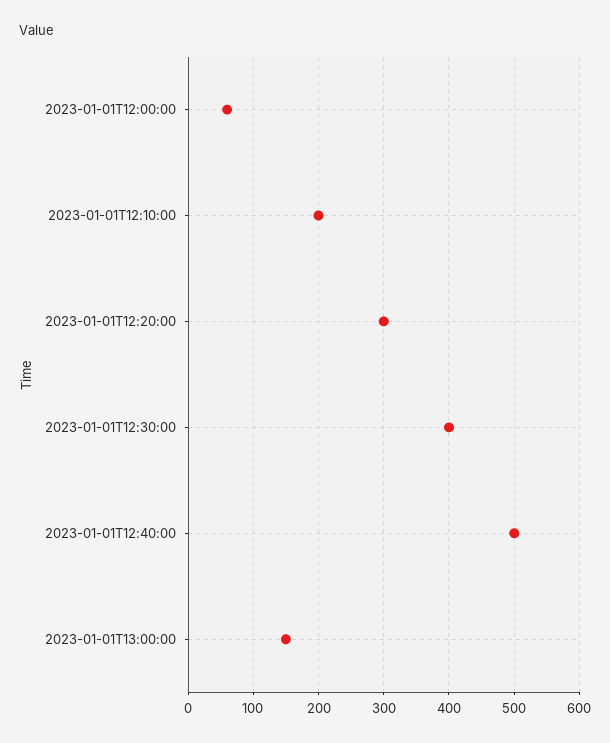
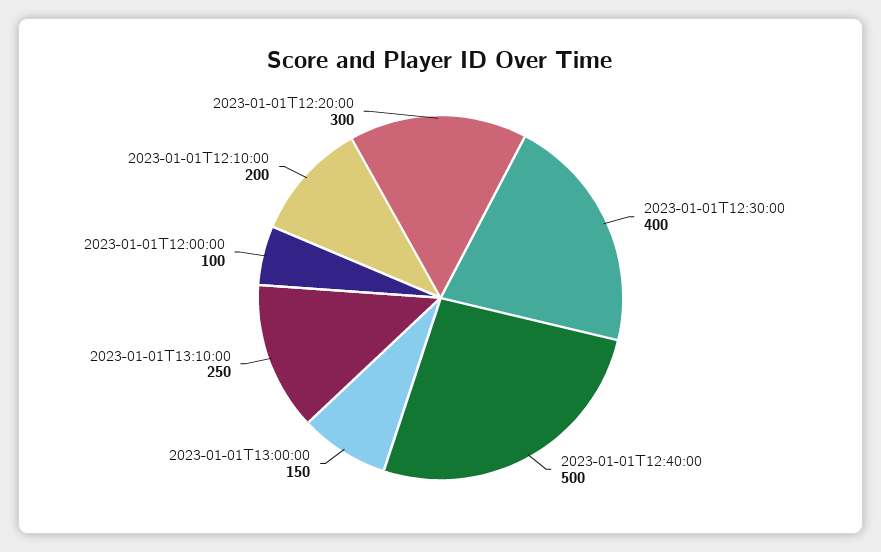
2023-01-01T12:00:00: 60 -> 100
2023-01-01T13:10:00: none -> 250

